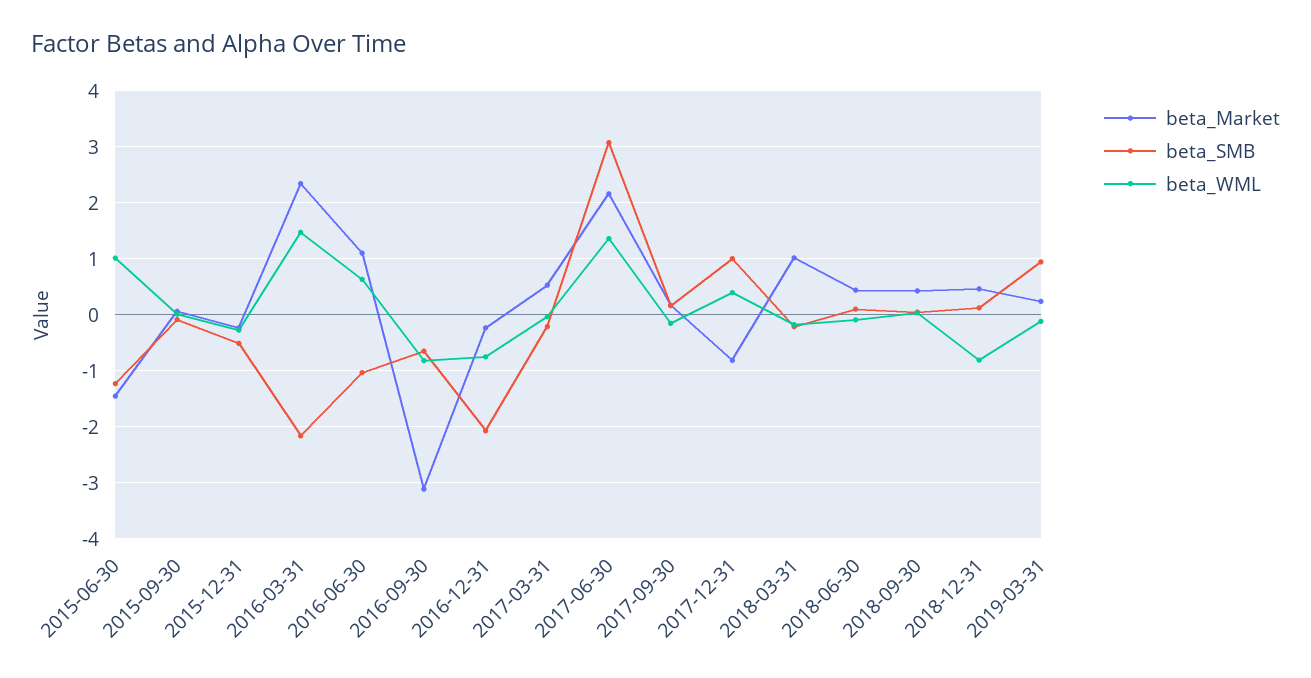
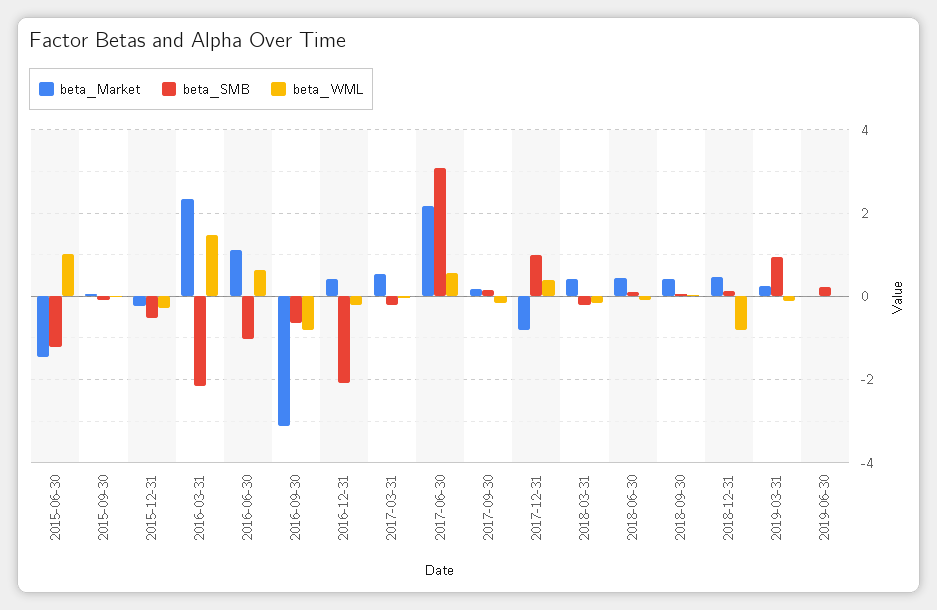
beta_Market, 2016-12-31: -0.2 -> 0.4
beta_WML, 2016-12-31: -0.8 -> -0.2
beta_WML, 2017-06-30: 1.4 -> 0.6
beta_Market, 2018-03-31: 1 -> 0.4
beta_Market, 2019-06-30: none -> 0
beta_SMB, 2019-06-30: none -> 0.2
beta_WML, 2019-06-30: none -> 0

